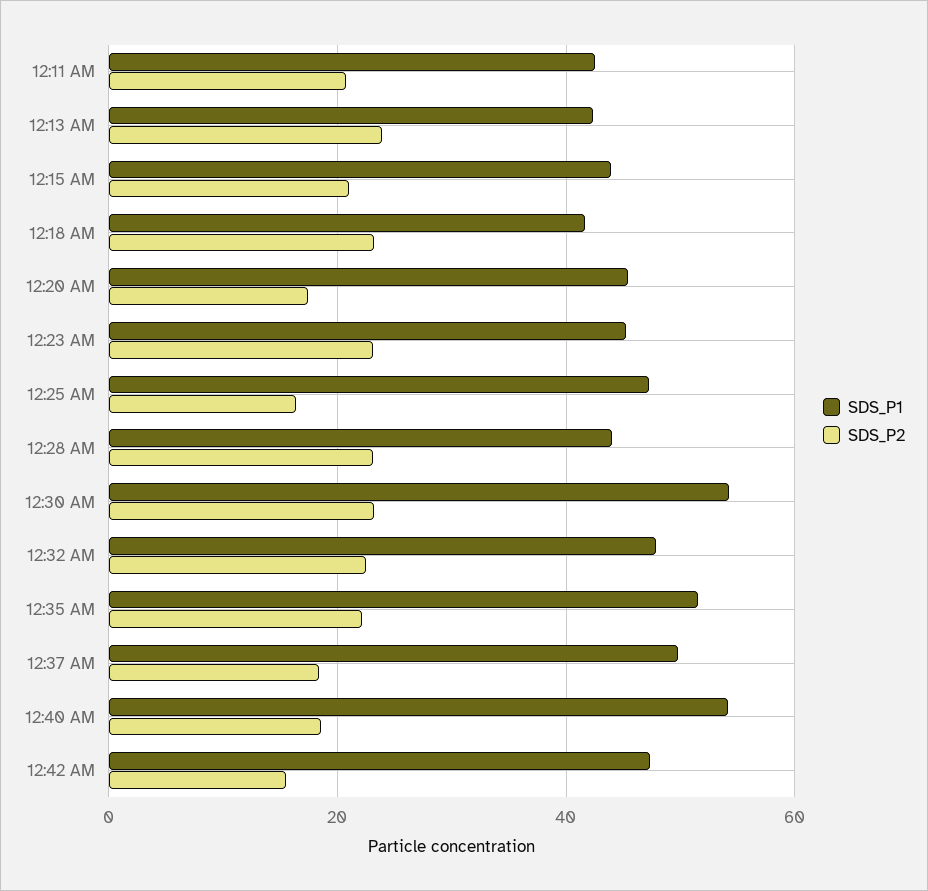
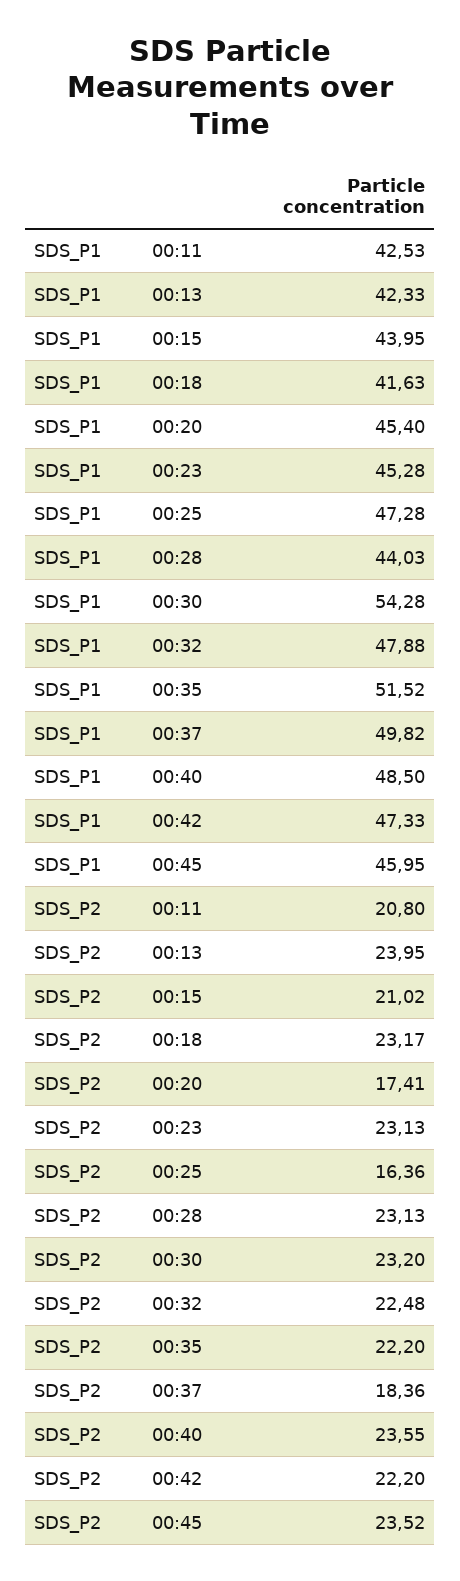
SDS_P1, 12:40 AM: 54 -> 48.5
SDS_P2, 12:40 AM: 18 -> 23.55
SDS_P2, 12:42 AM: 16 -> 22.2
SDS_P1, 00:45: none -> 45.95
SDS_P2, 00:45: none -> 23.52

